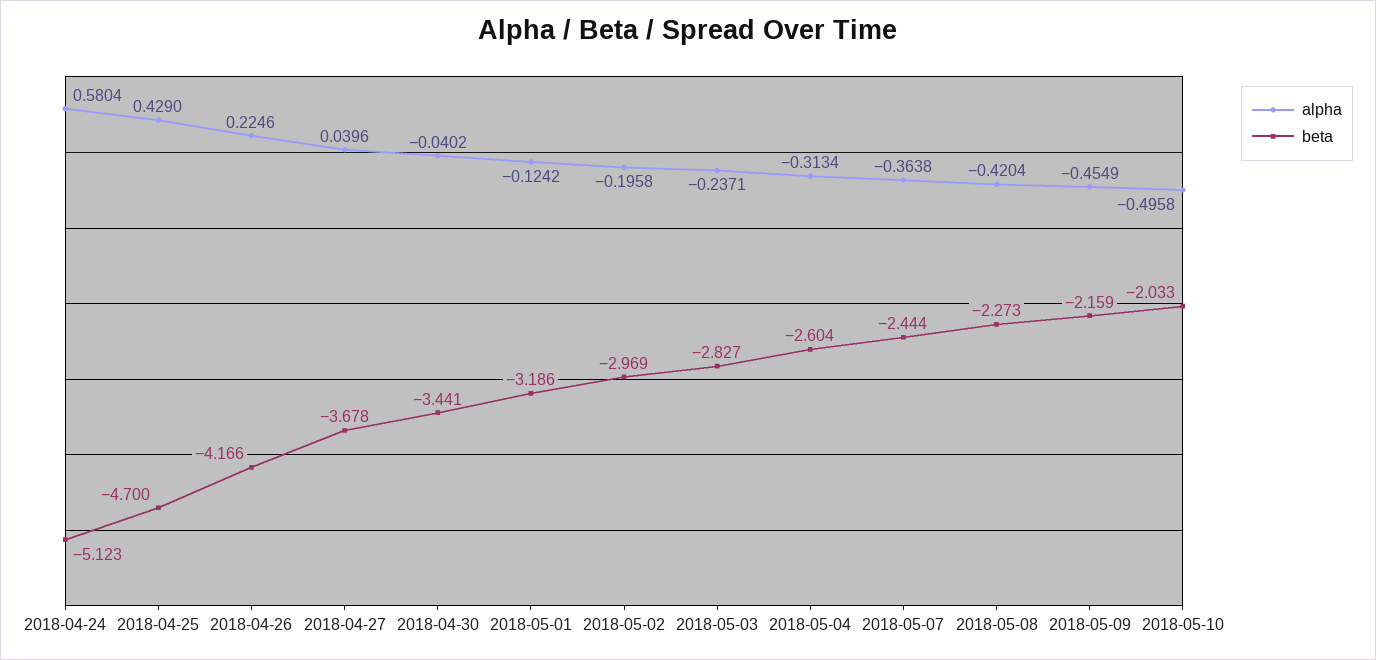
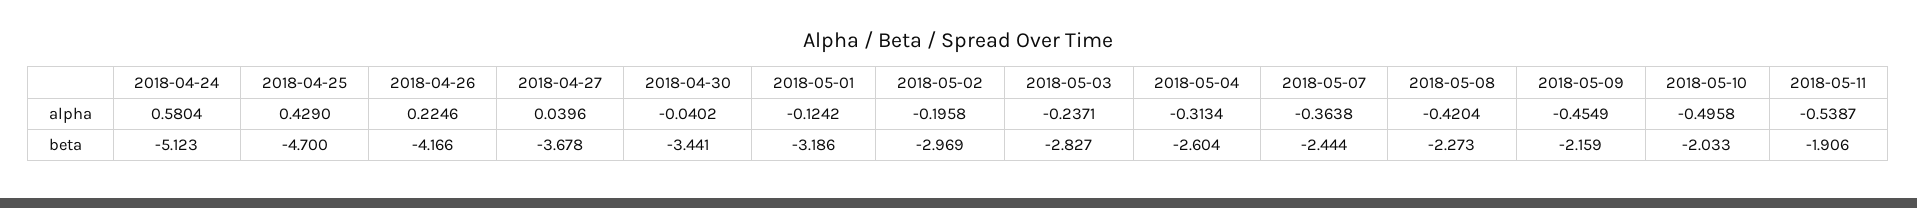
alpha, 2018-05-11: none -> -0.5387
beta, 2018-05-11: none -> -1.906

